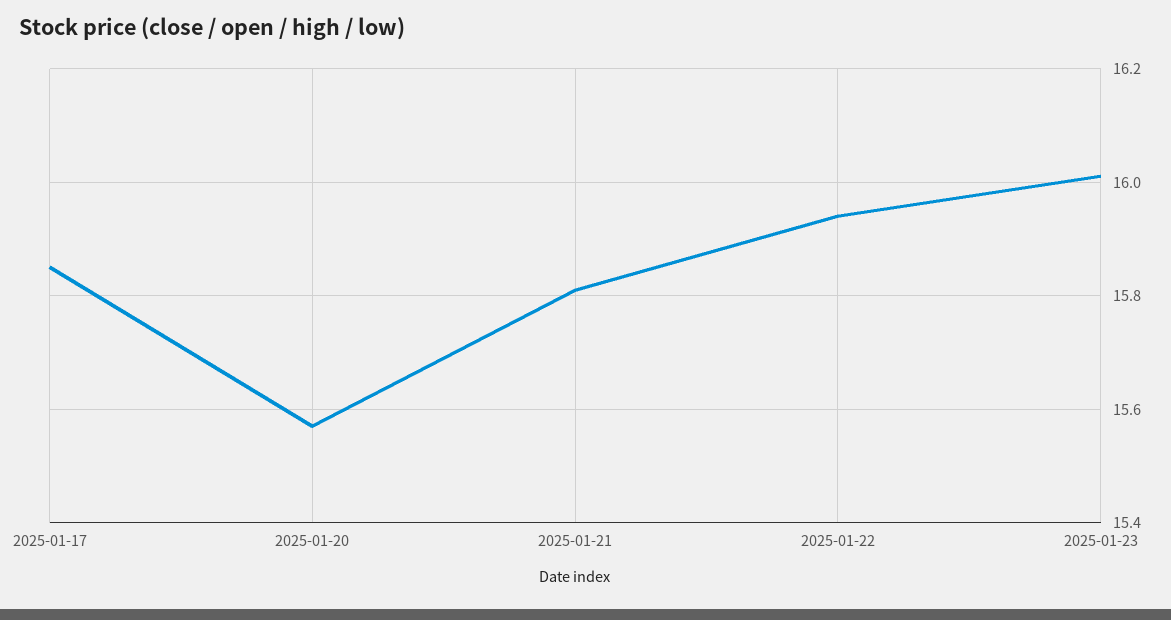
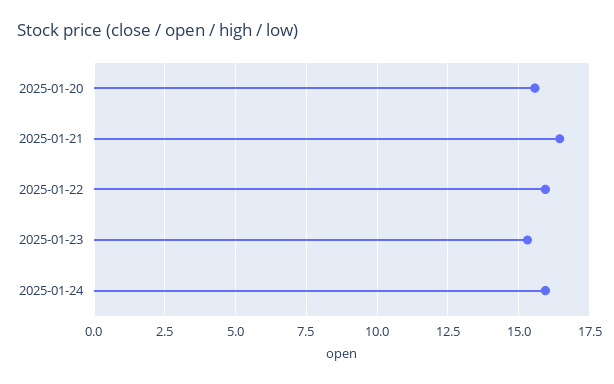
2025-01-17: 15.85 -> none
2025-01-21: 15.8 -> 16.5
2025-01-23: 16 -> 15.25
2025-01-24: none -> 16

